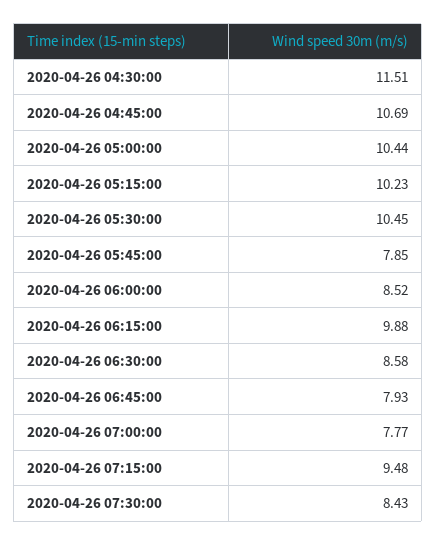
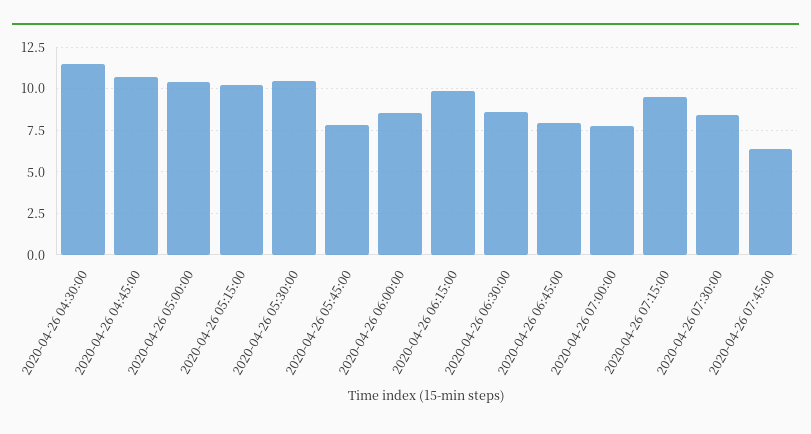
2020-04-26 07:45:00: none -> 6.5

